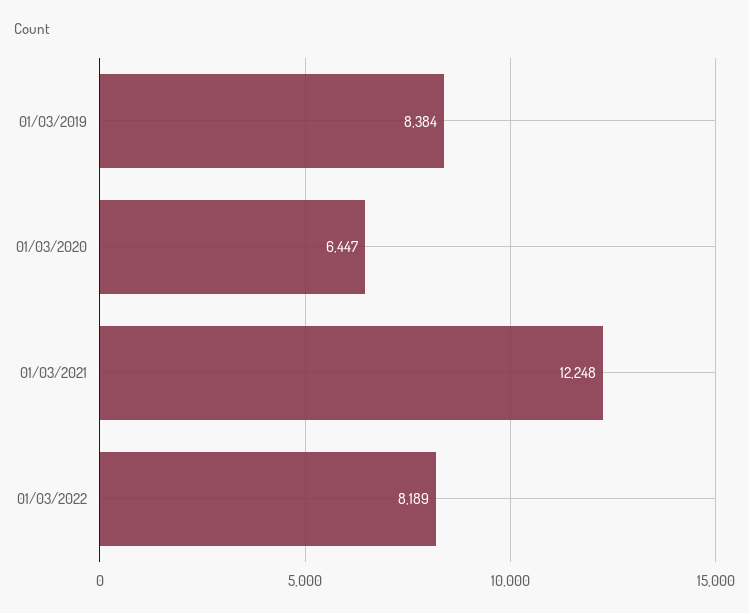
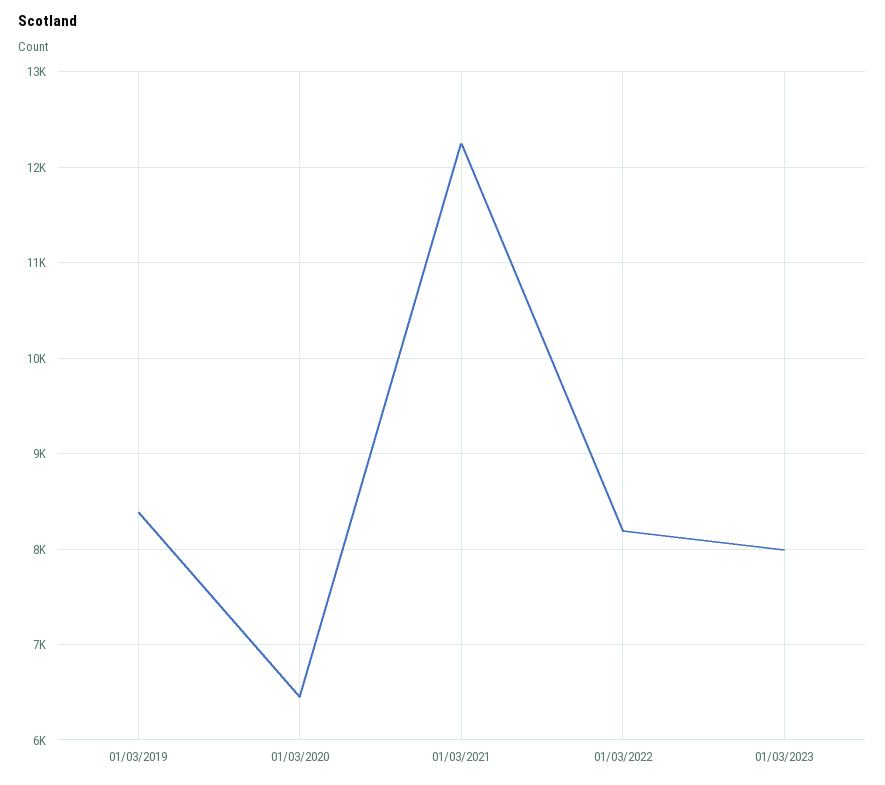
01/03/2023: none -> 8000

